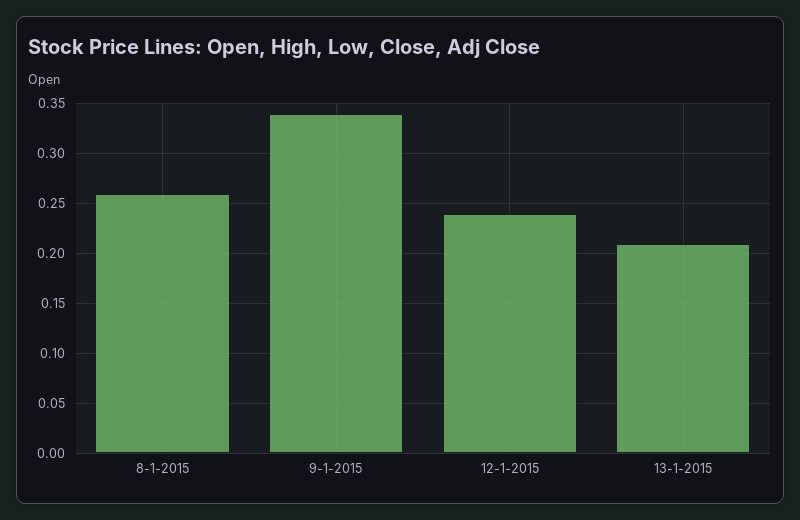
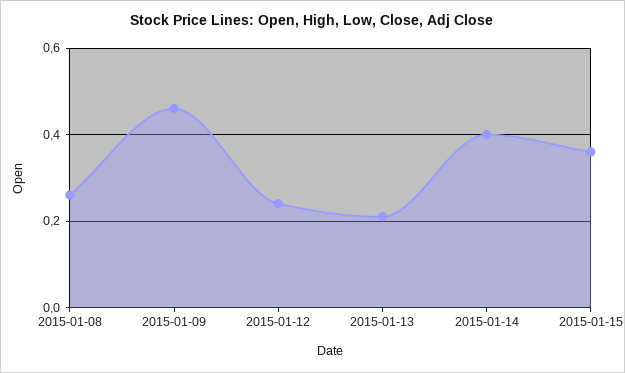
9-1-2015: 0.34 -> 0.45
2015-01-14: none -> 0.4
2015-01-15: none -> 0.35

